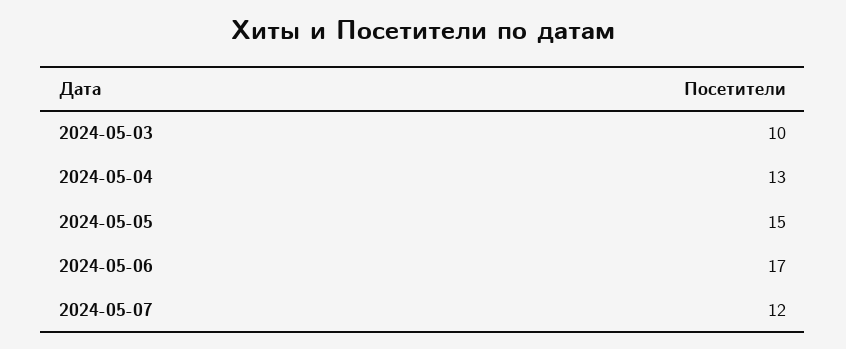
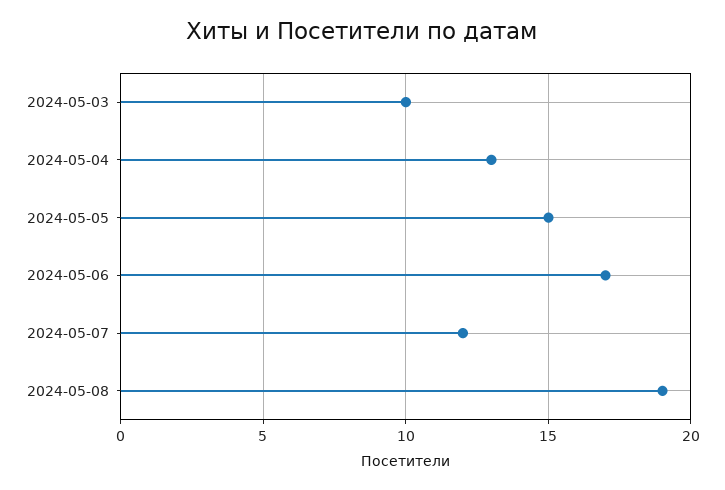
2024-05-08: none -> 19

